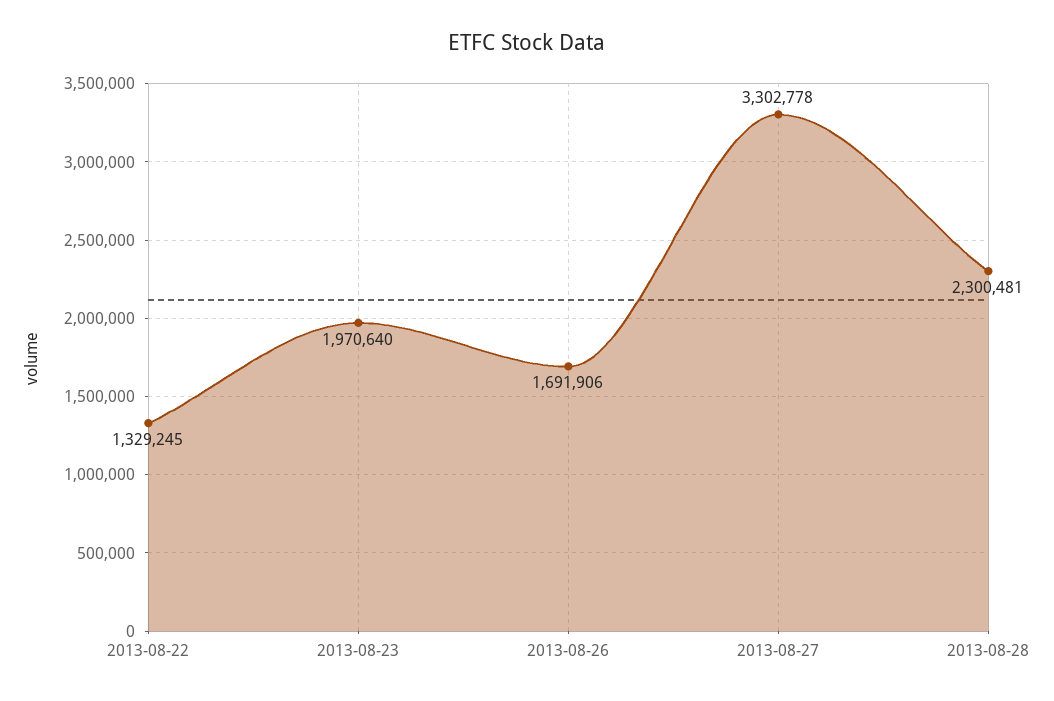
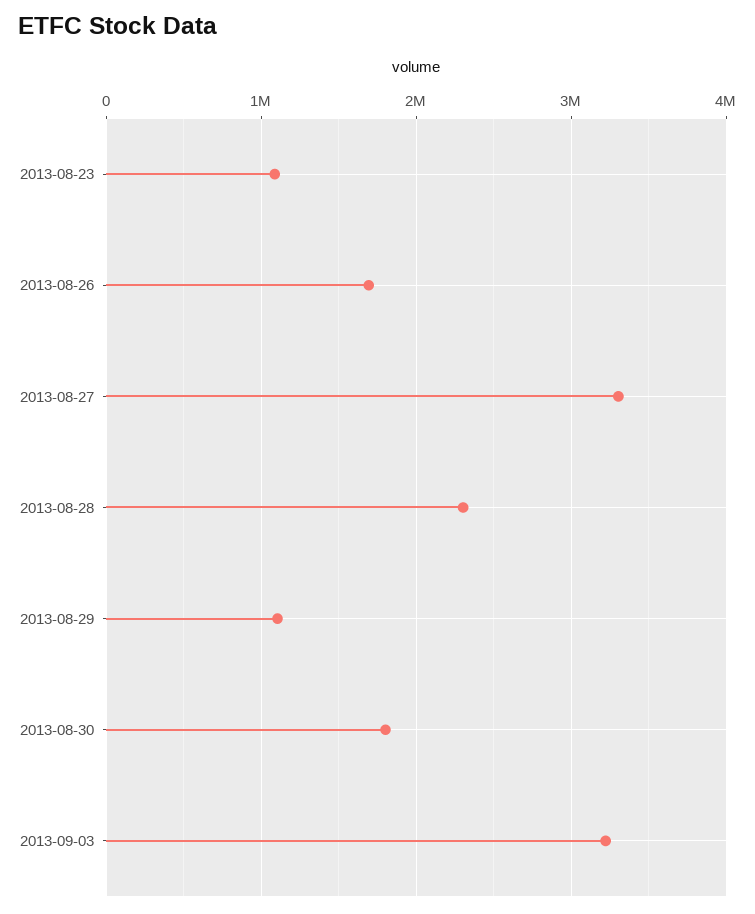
2013-08-22: 1329245 -> none
2013-08-23: 1970640 -> 1100000
2013-08-29: none -> 1100000
2013-08-30: none -> 1800000
2013-09-03: none -> 3200000

